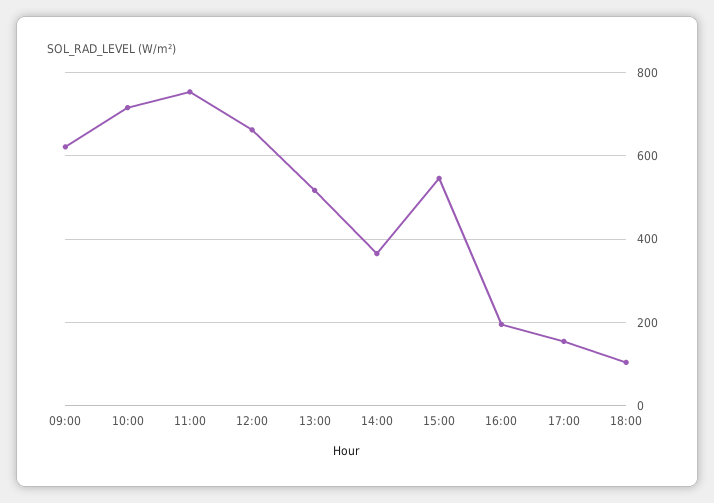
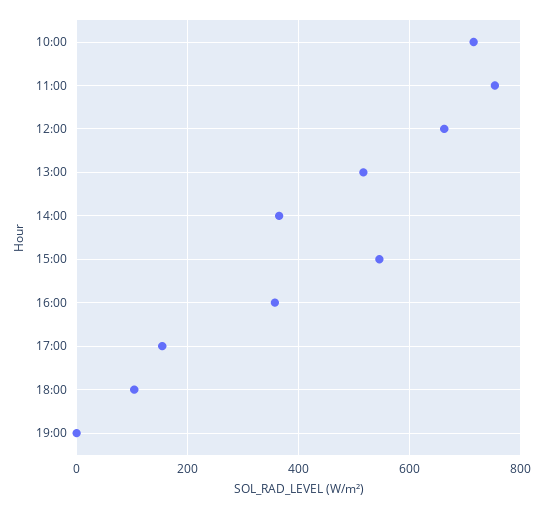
09:00: 620 -> none
16:00: 200 -> 360
19:00: none -> 0

